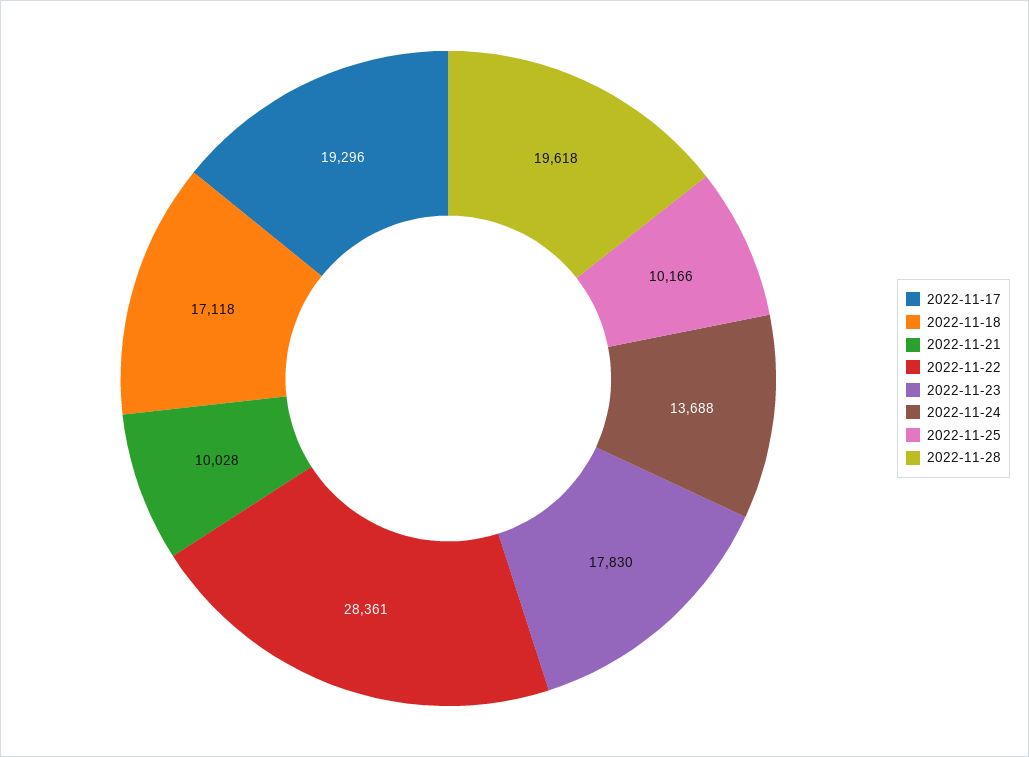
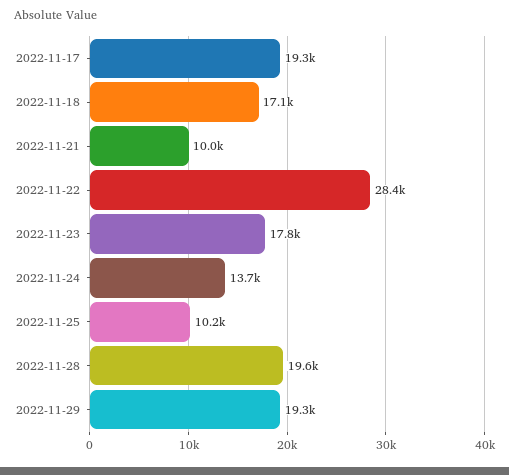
2022-11-29: none -> 19300

